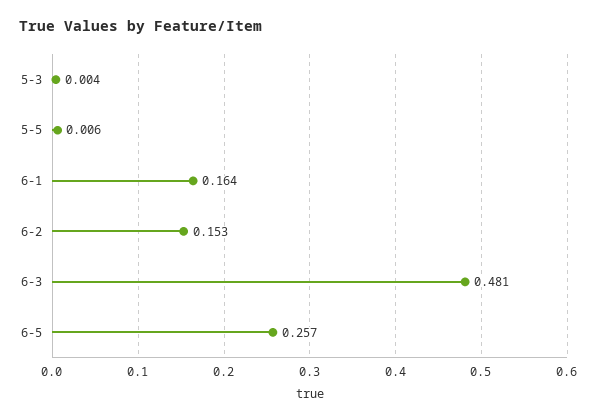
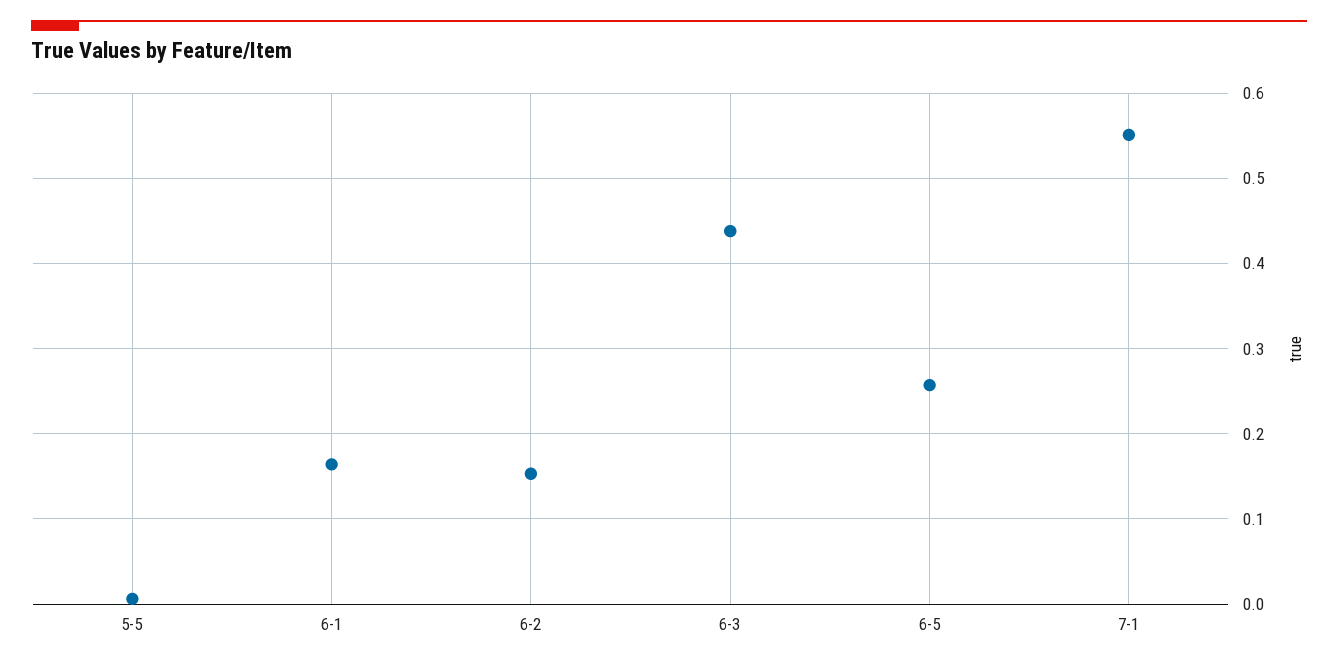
5-3: 0.004 -> none
6-3: 0.481 -> 0.44
7-1: none -> 0.55

